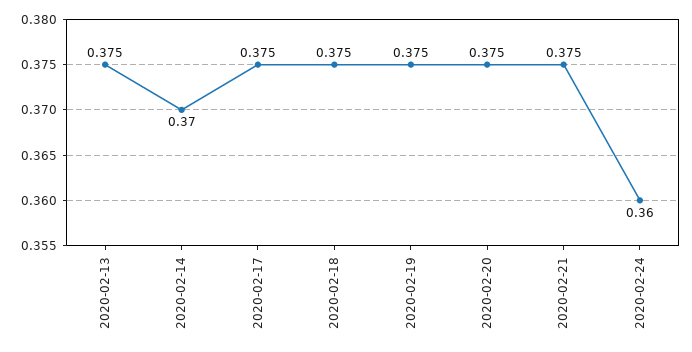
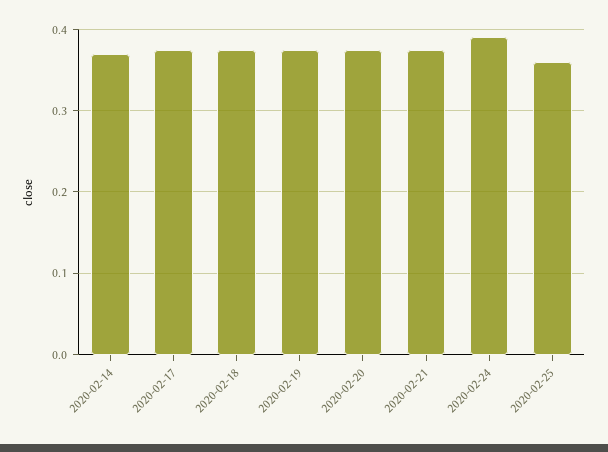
2020-02-13: 0.375 -> none
2020-02-24: 0.36 -> 0.39
2020-02-25: none -> 0.36

